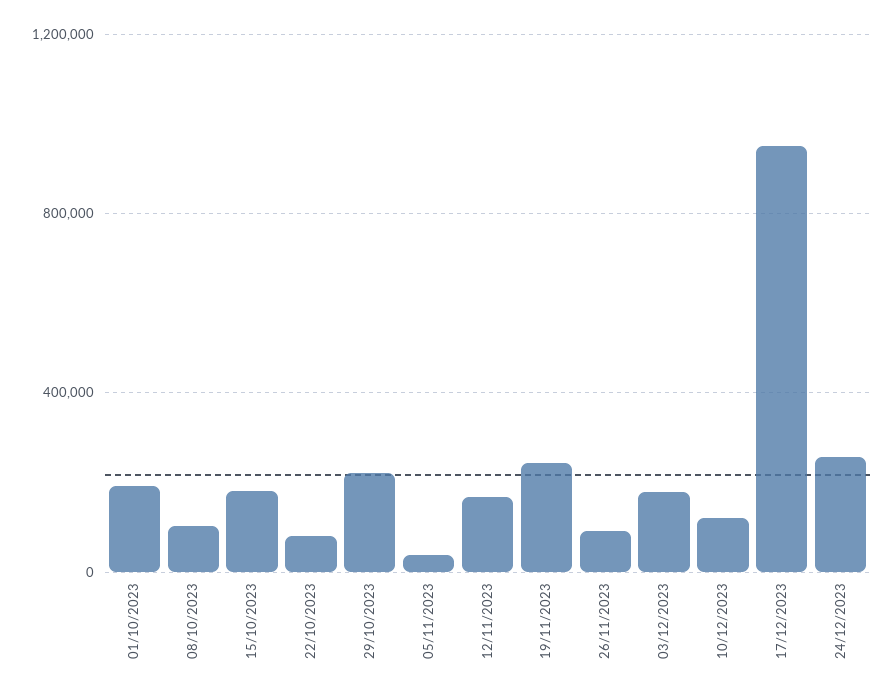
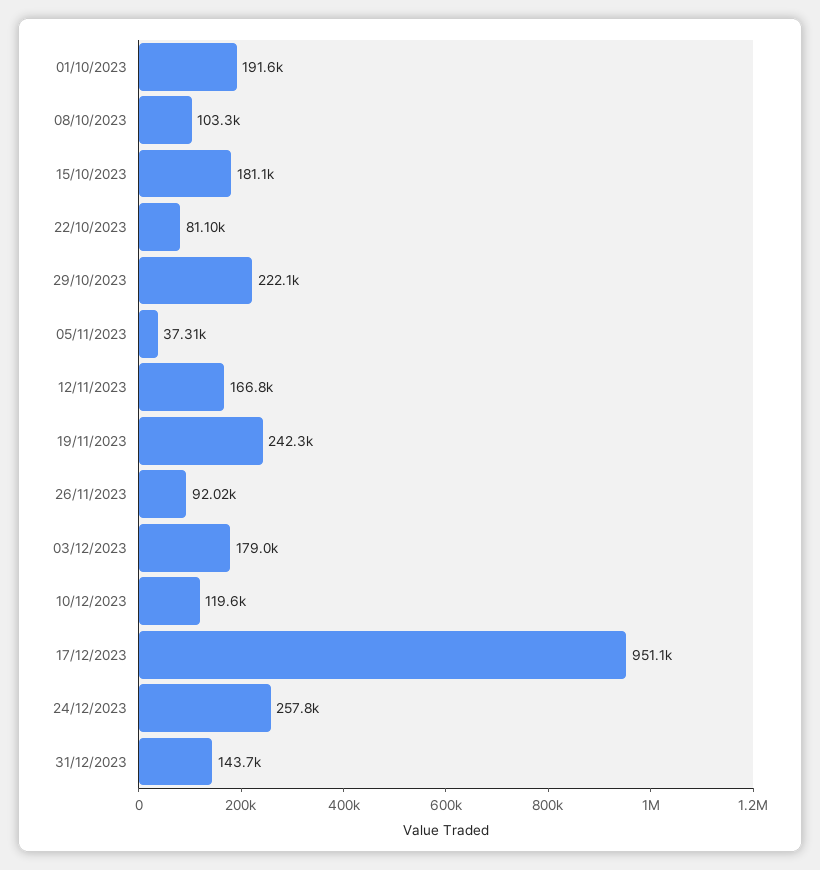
31/12/2023: none -> 143700

